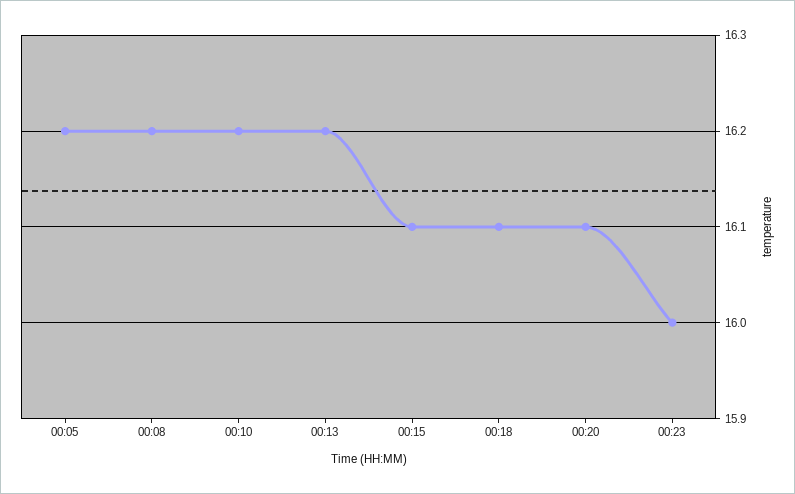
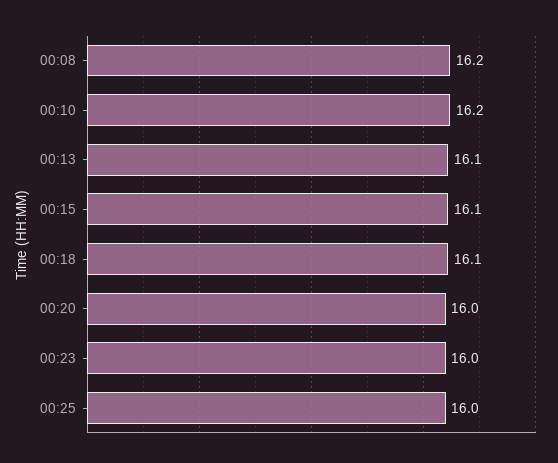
00:05: 16.2 -> none
00:13: 16.2 -> 16.1
00:20: 16.1 -> 16
00:25: none -> 16

